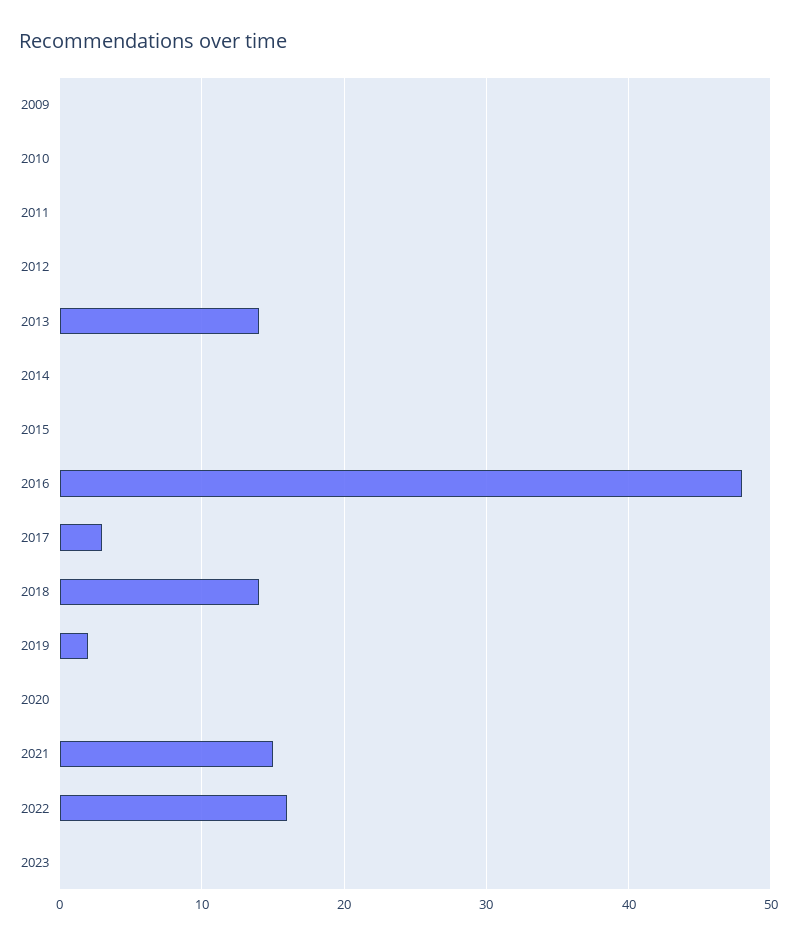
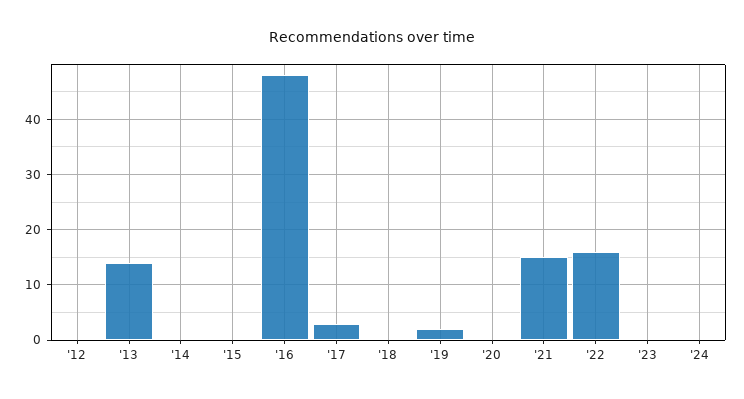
2009: 0 -> none
2010: 0 -> none
2011: 0 -> none
2018: 14 -> 0
'24: none -> 0

